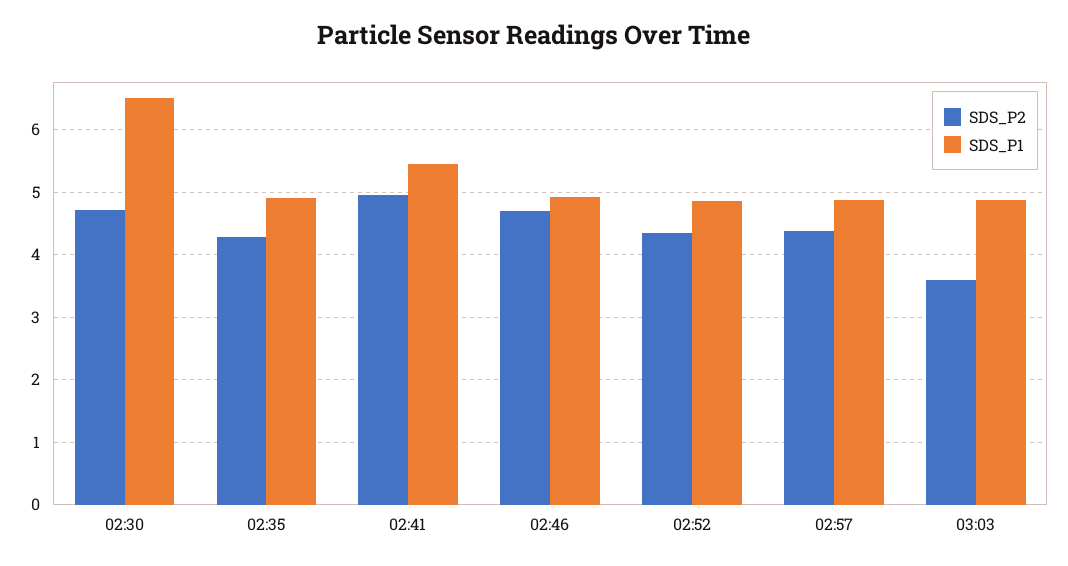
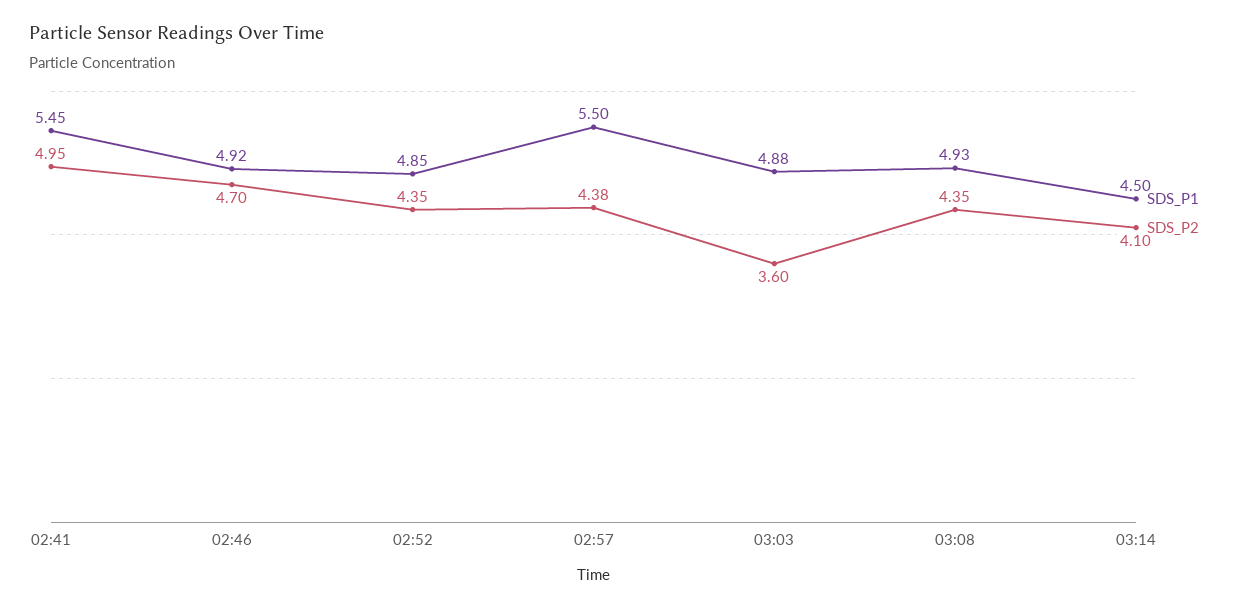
SDS_P2, 02:30: 4.7 -> none
SDS_P1, 02:30: 6.5 -> none
SDS_P2, 02:35: 4.3 -> none
SDS_P1, 02:35: 4.9 -> none
SDS_P1, 02:57: 4.9 -> 5.5
SDS_P1, 03:08: none -> 4.93
SDS_P2, 03:08: none -> 4.35
SDS_P1, 03:14: none -> 4.5
SDS_P2, 03:14: none -> 4.1

